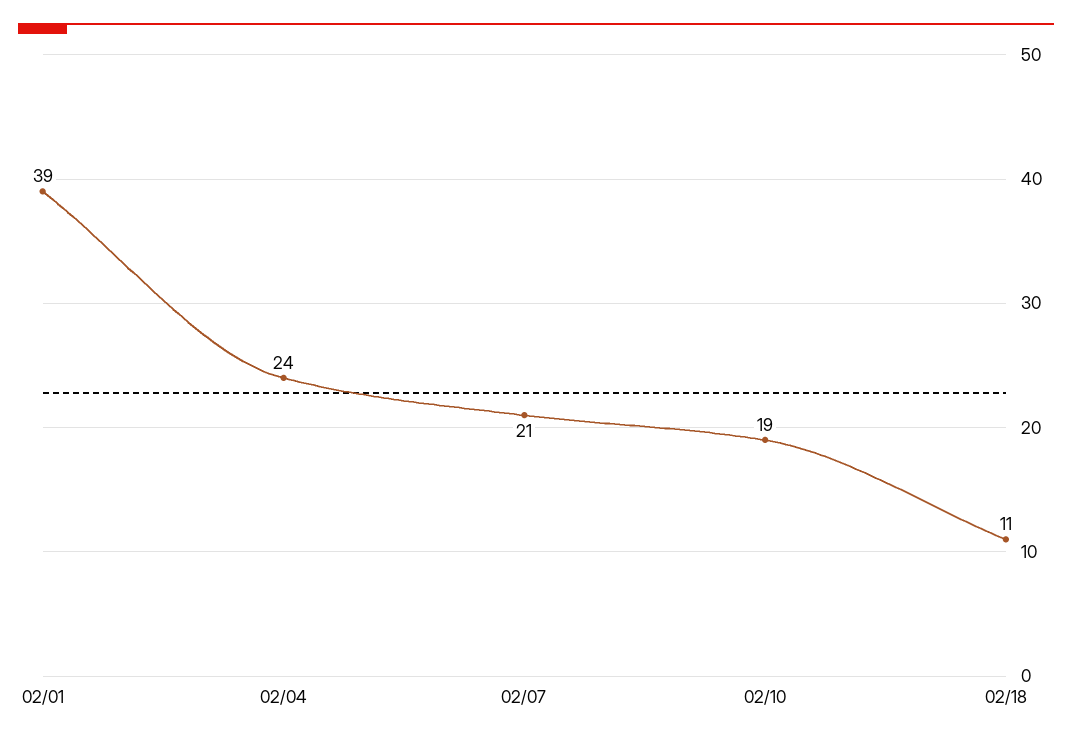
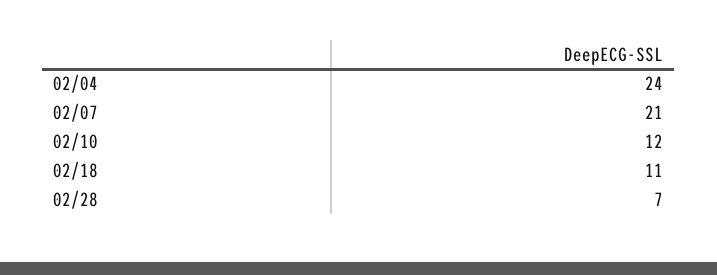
02/01: 39 -> none
02/10: 19 -> 12
02/28: none -> 7

